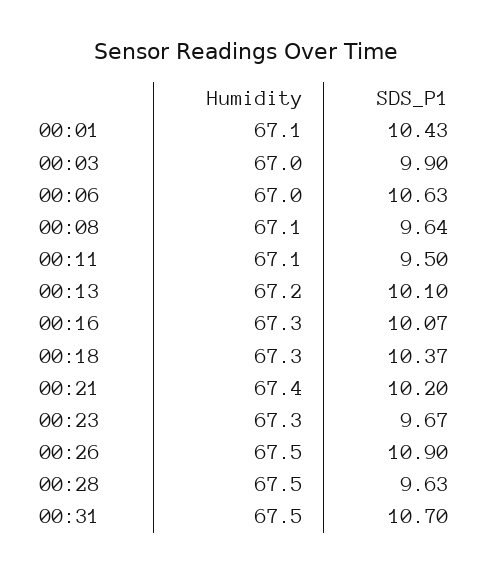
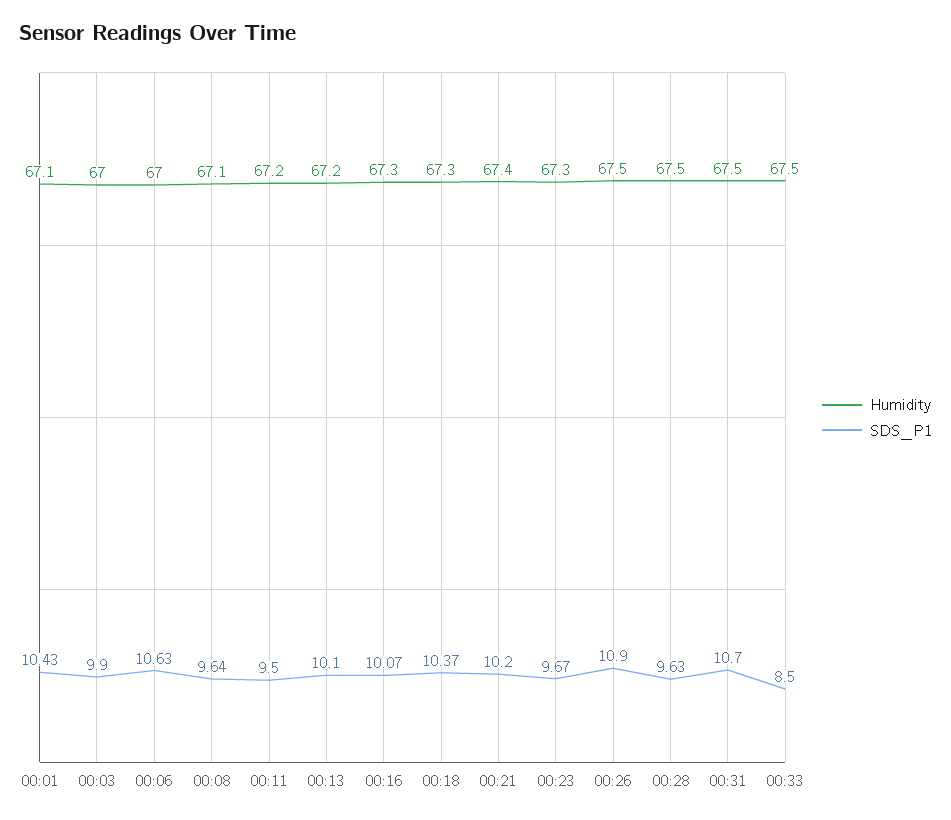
Humidity, 00:11: 67.1 -> 67.2
Humidity, 00:33: none -> 67.5
SDS_P1, 00:33: none -> 8.5

